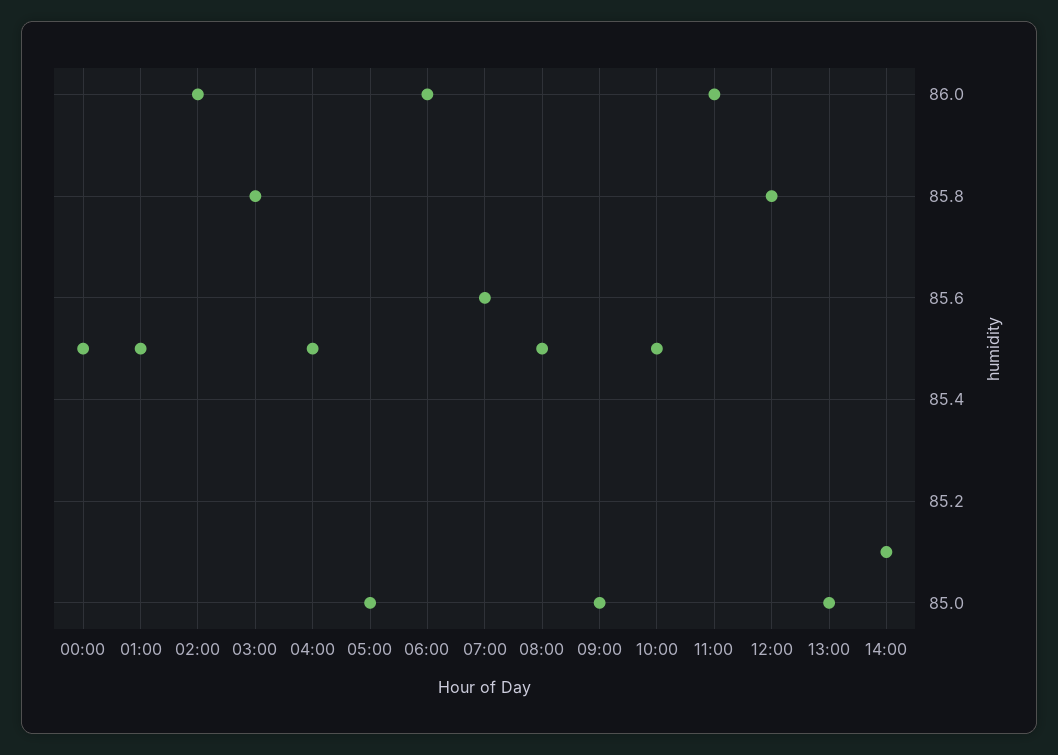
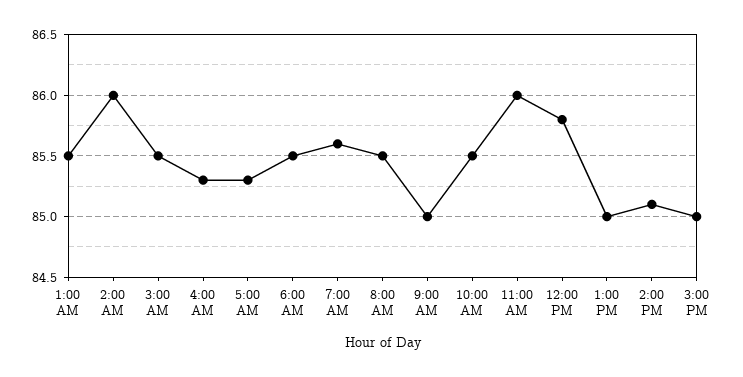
00:00: 85.5 -> none
03:00: 85.8 -> 85.5
04:00: 85.5 -> 85.3
05:00: 85 -> 85.3
06:00: 86 -> 85.5
3:00 PM: none -> 85

